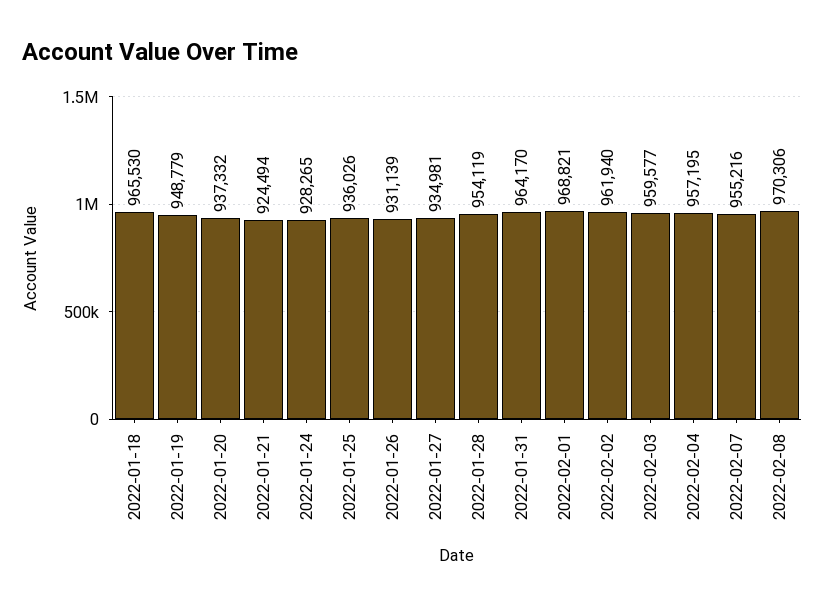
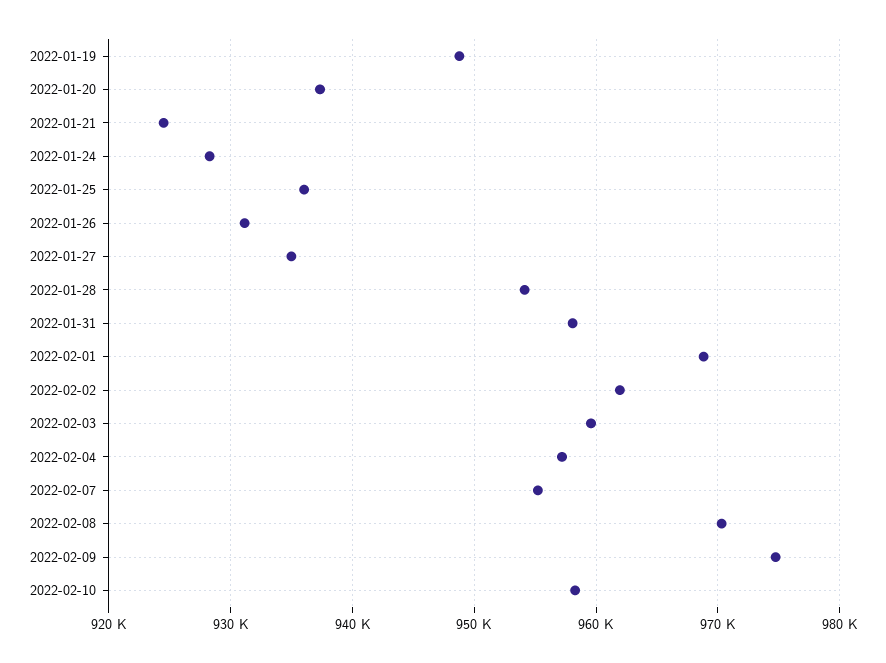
2022-01-18: 965530 -> none
2022-01-31: 964170 -> 958000
2022-02-09: none -> 975000
2022-02-10: none -> 958000

